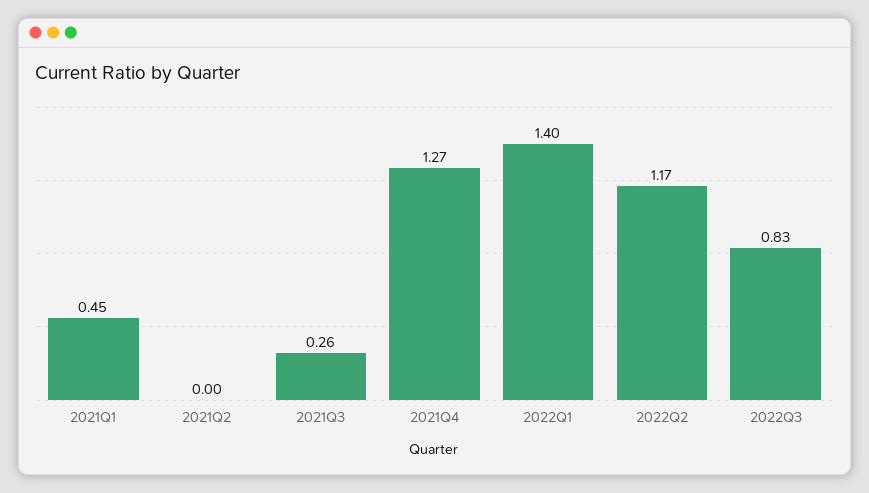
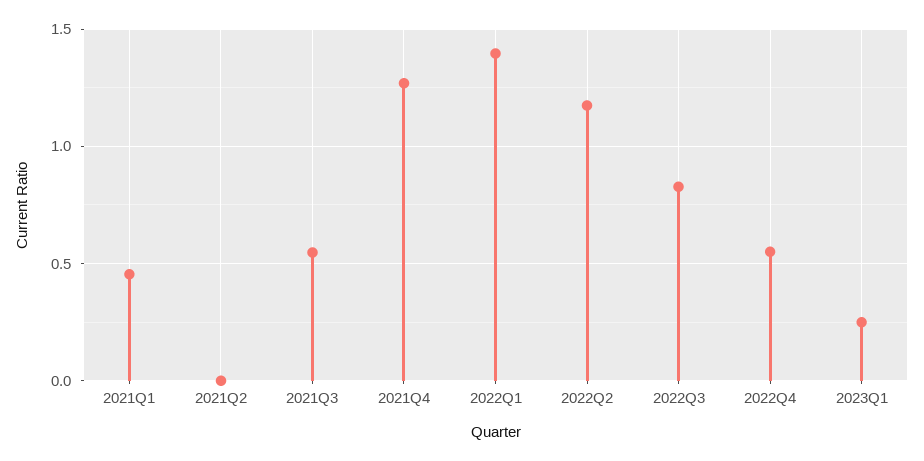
2021Q3: 0.26 -> 0.55
2022Q4: none -> 0.55
2023Q1: none -> 0.25

